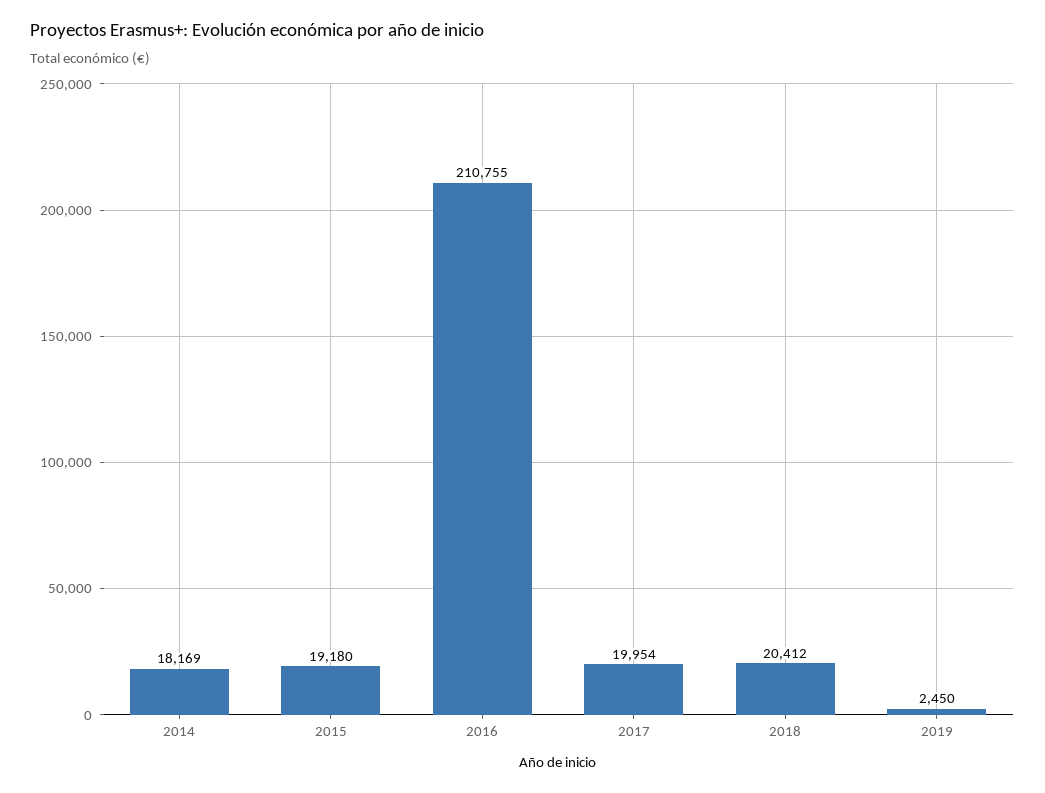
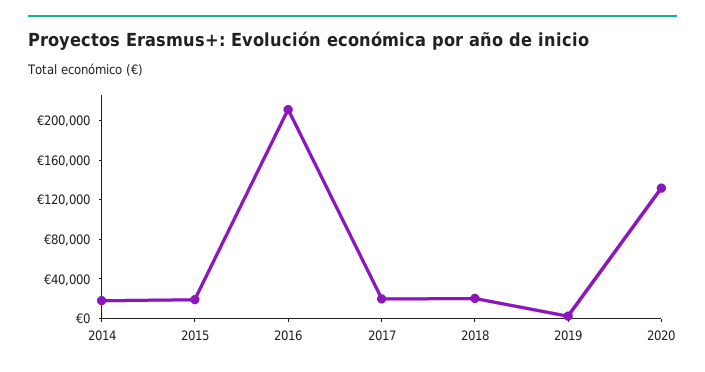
2020: none -> 130000

